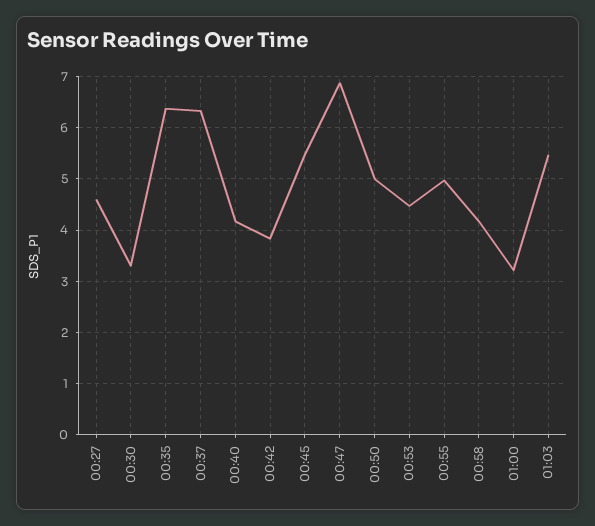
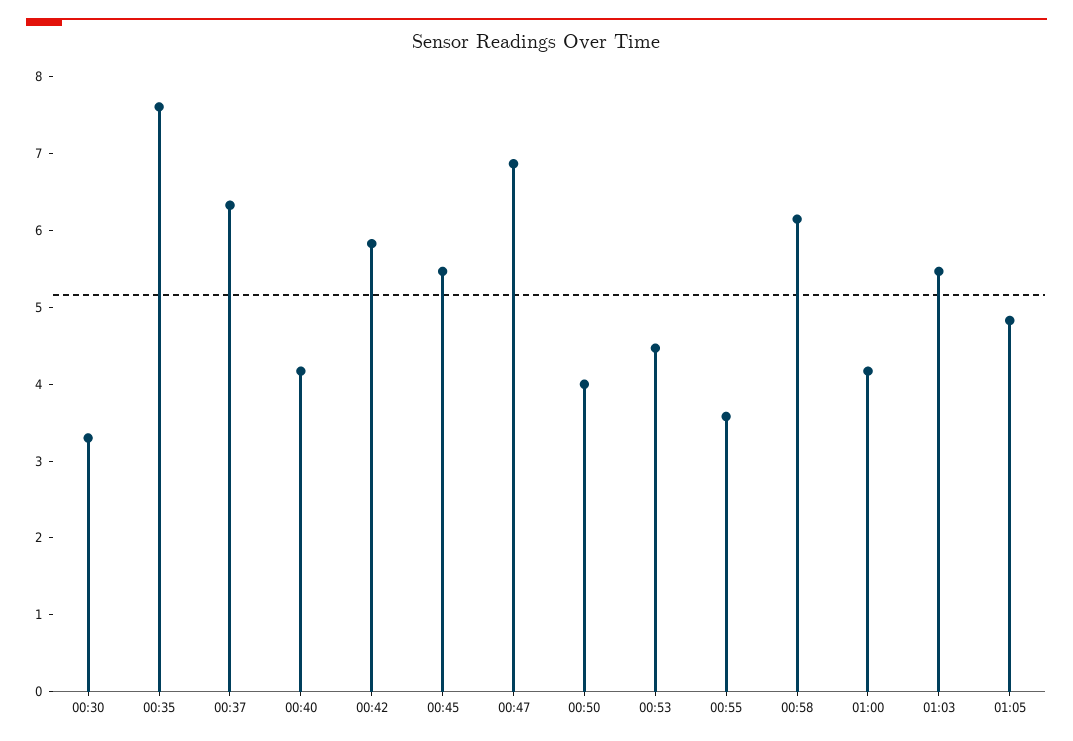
00:27: 4.6 -> none
00:35: 6.4 -> 7.6
00:42: 3.8 -> 5.8
00:50: 5 -> 4
00:55: 5 -> 3.6
00:58: 4.2 -> 6.2
01:00: 3.2 -> 4.2
01:05: none -> 4.8

